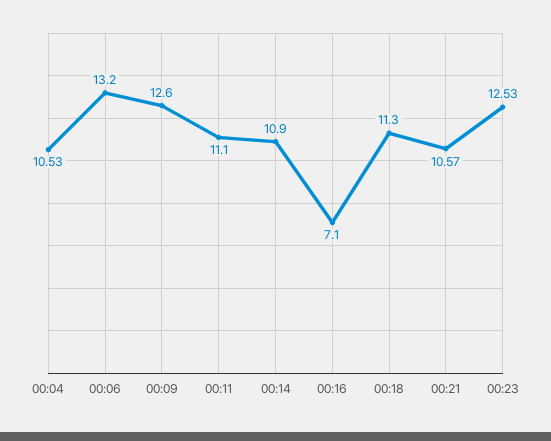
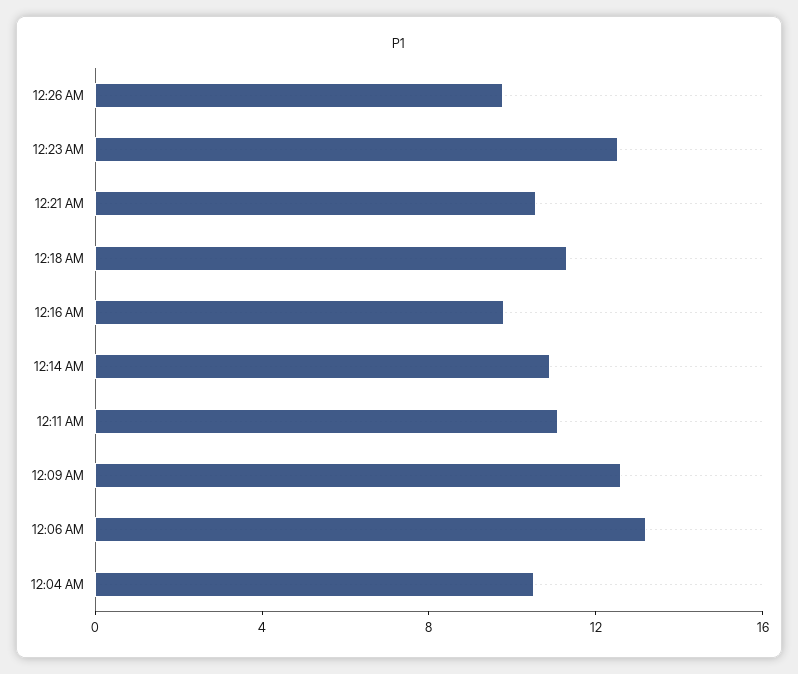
00:16: 7.1 -> 10
12:26 AM: none -> 10

